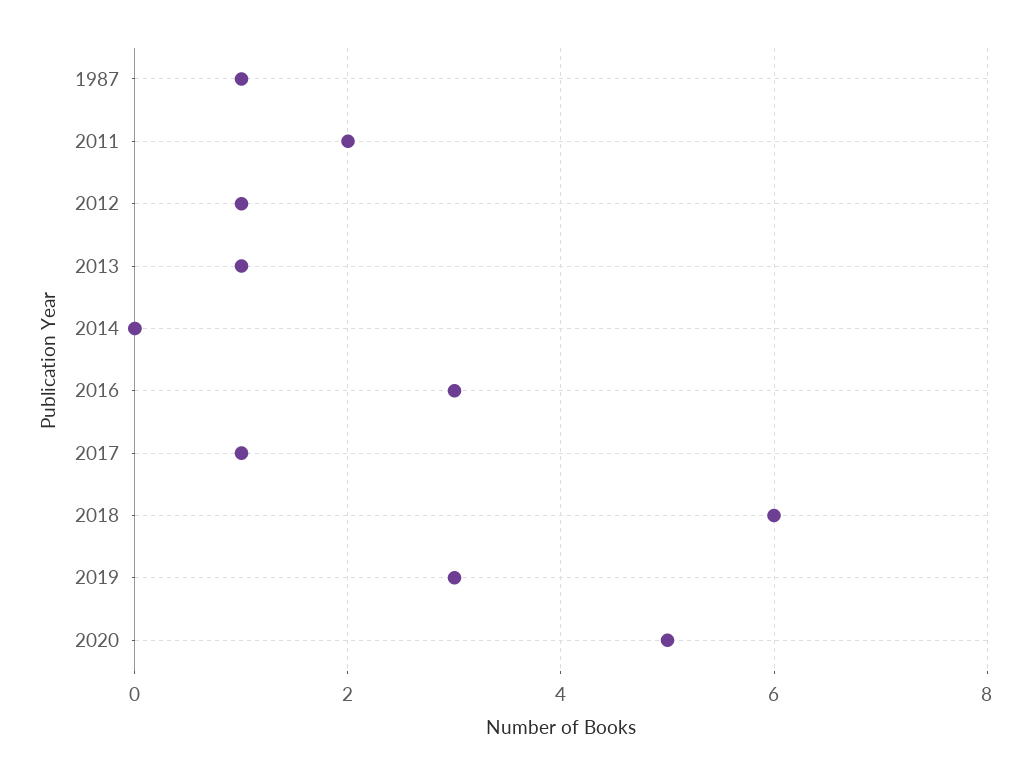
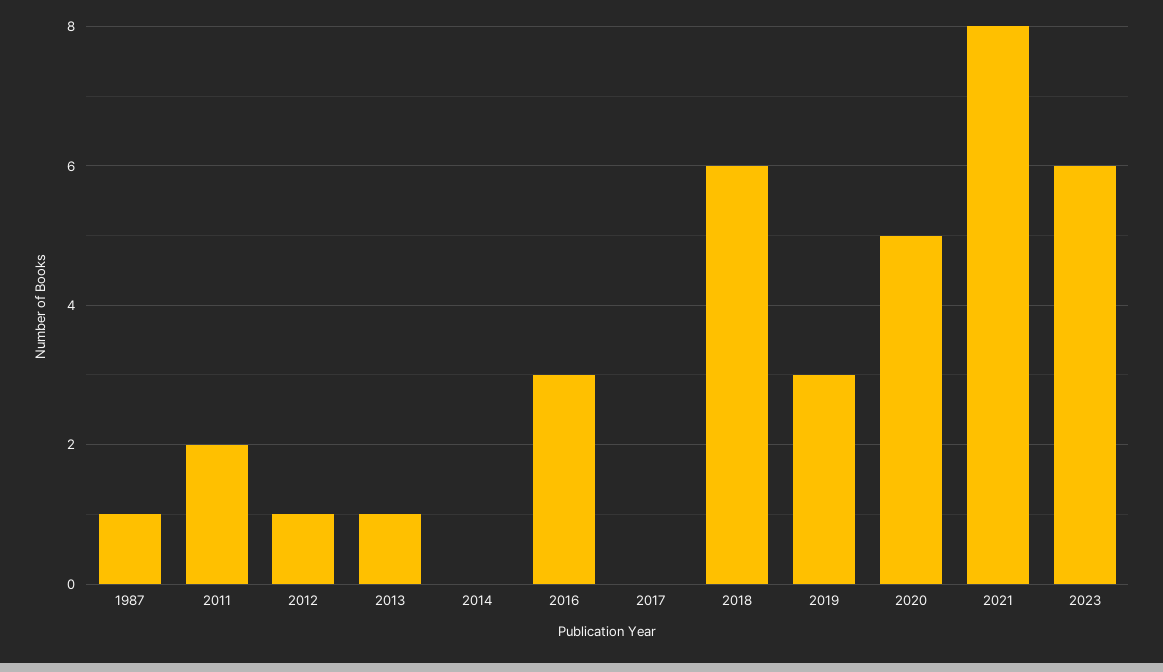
2017: 1 -> 0
2021: none -> 8
2023: none -> 6

